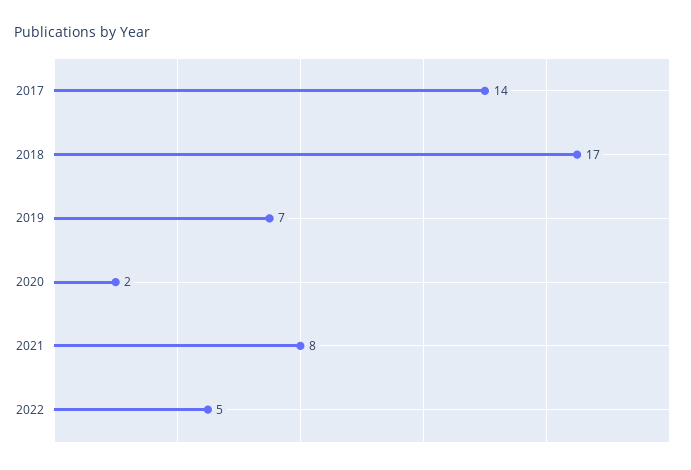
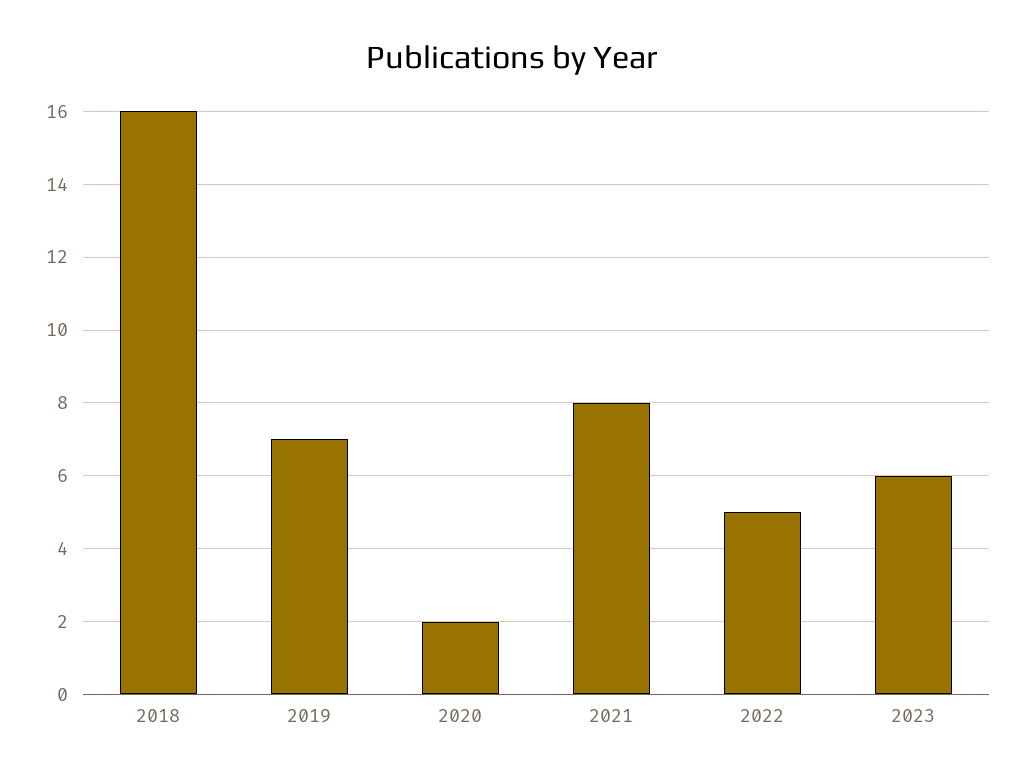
2017: 14 -> none
2018: 17 -> 16
2023: none -> 6

